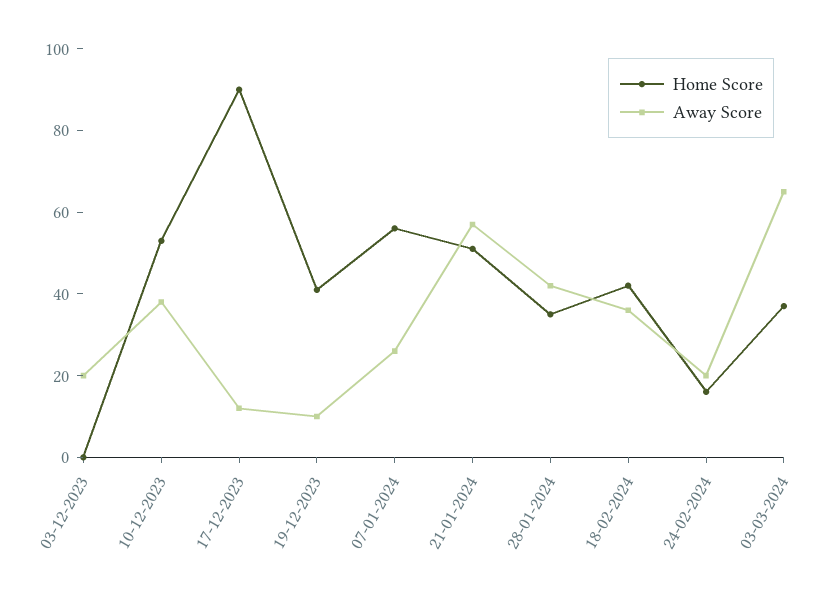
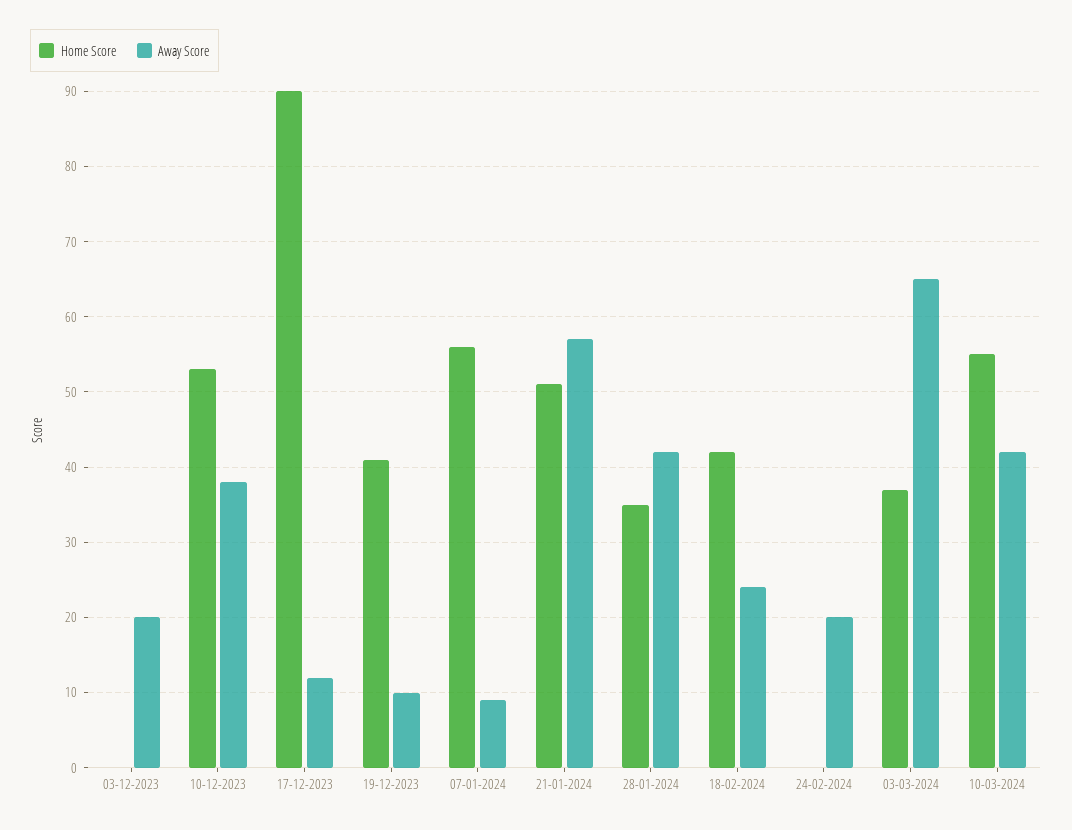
Away Score, 07-01-2024: 25 -> 9
Away Score, 18-02-2024: 35 -> 24
Home Score, 24-02-2024: 15 -> 0
Home Score, 10-03-2024: none -> 55
Away Score, 10-03-2024: none -> 42

